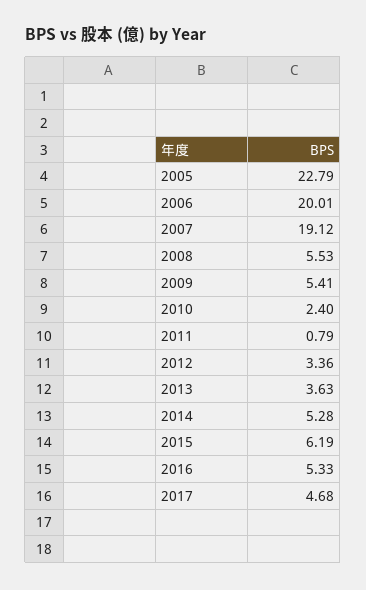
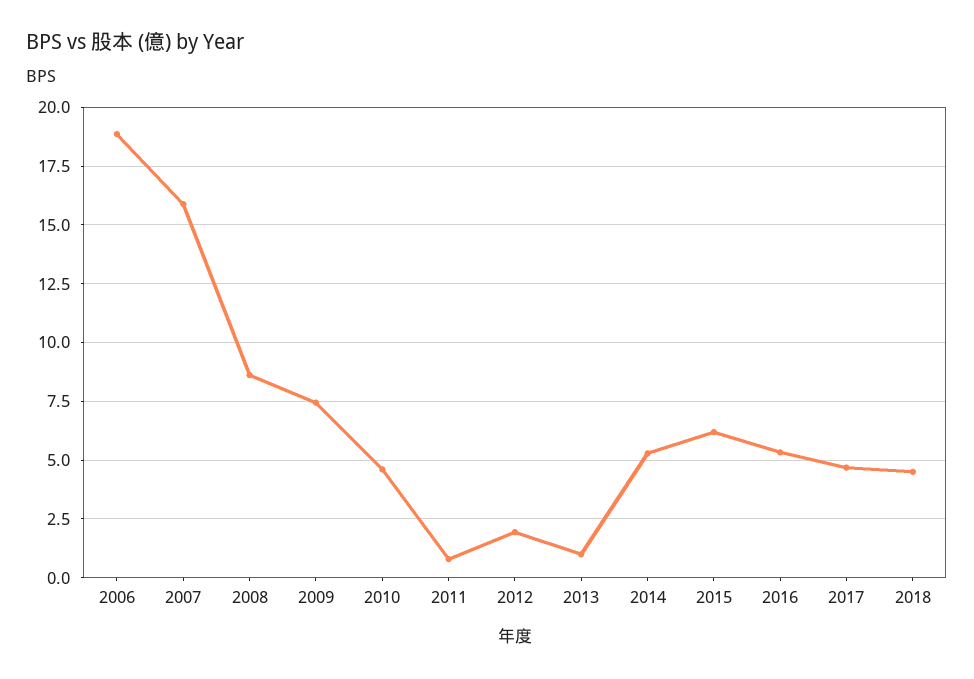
2005: 22.79 -> none
2006: 20.01 -> 19
2007: 19.12 -> 16
2008: 5.53 -> 8.5
2009: 5.41 -> 7.5
2010: 2.4 -> 4.5
2012: 3.36 -> 2
2013: 3.63 -> 1
2018: none -> 4.5

